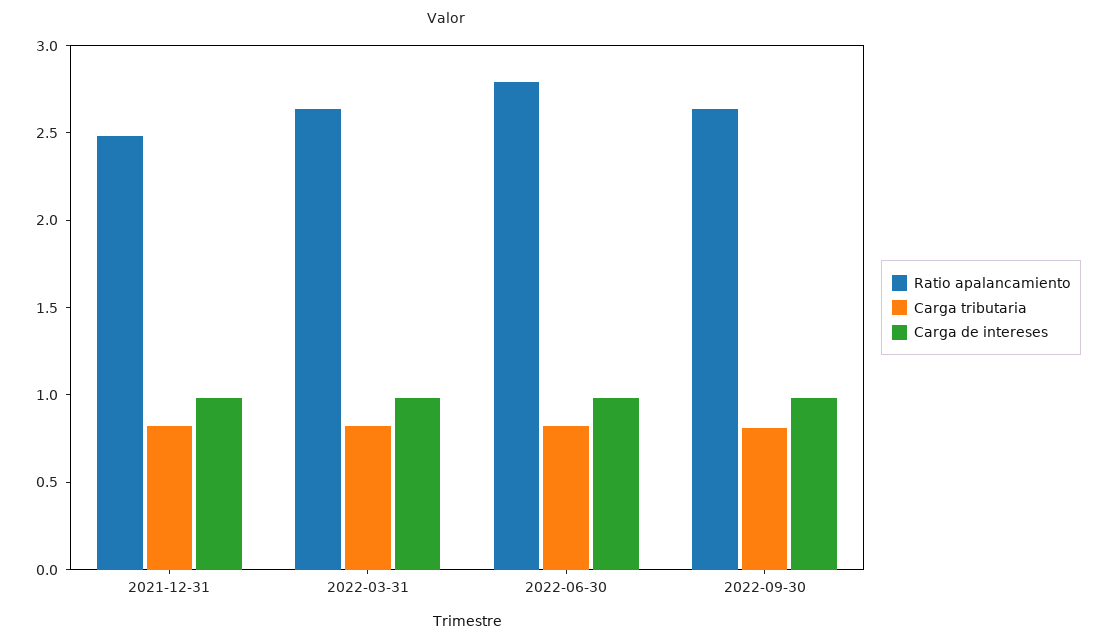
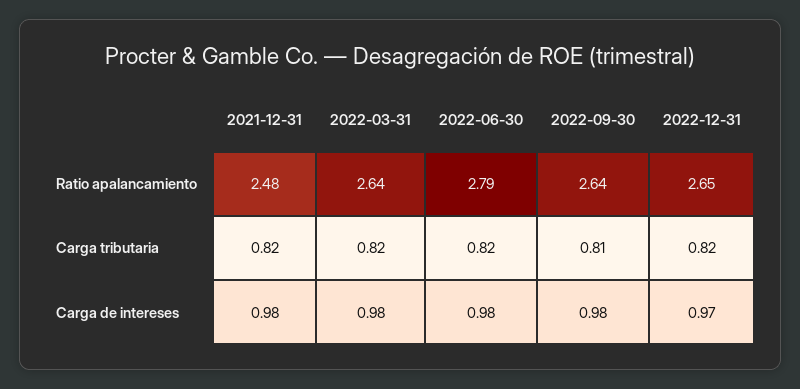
Ratio apalancamiento, 2022-12-31: none -> 2.65
Carga tributaria, 2022-12-31: none -> 0.82
Carga de intereses, 2022-12-31: none -> 0.97

